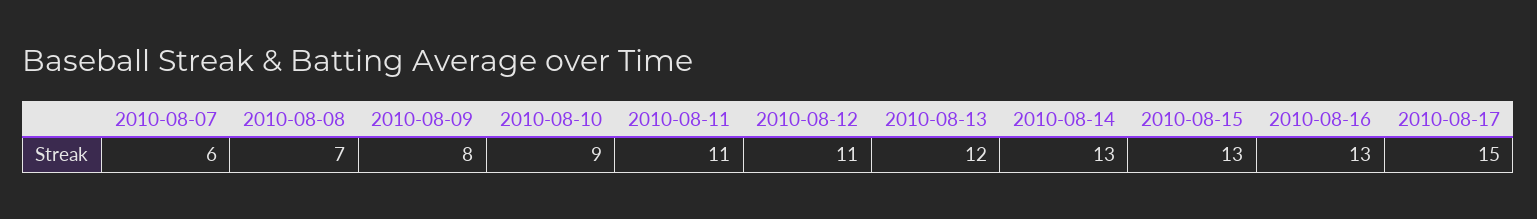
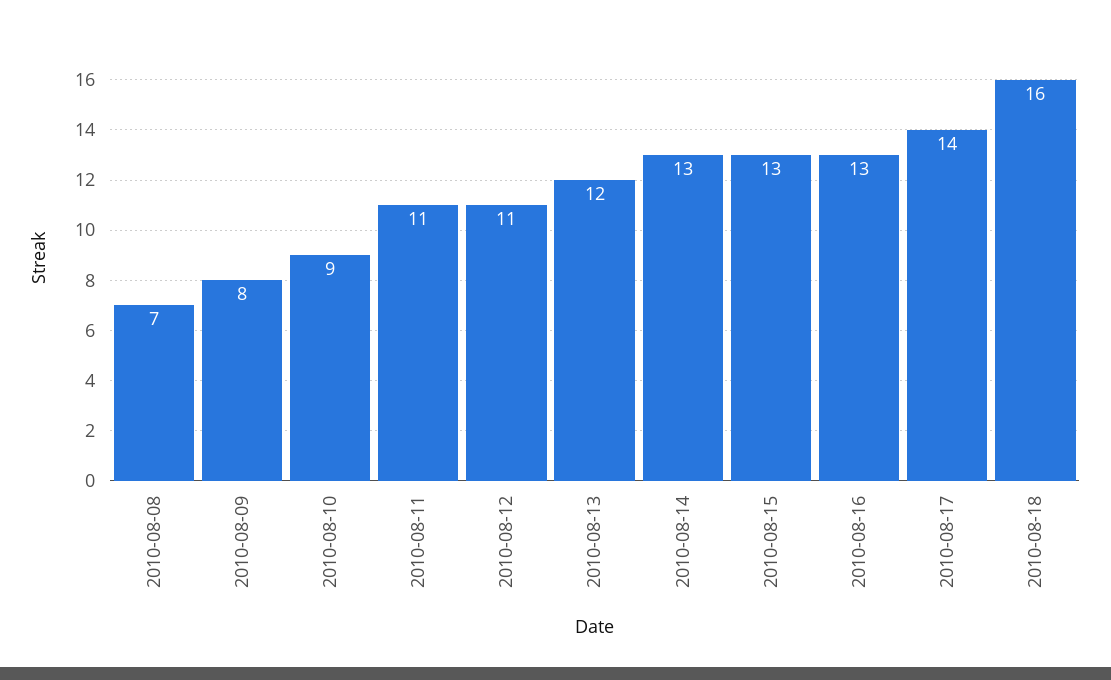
2010-08-07: 6 -> none
2010-08-17: 15 -> 14
2010-08-18: none -> 16

